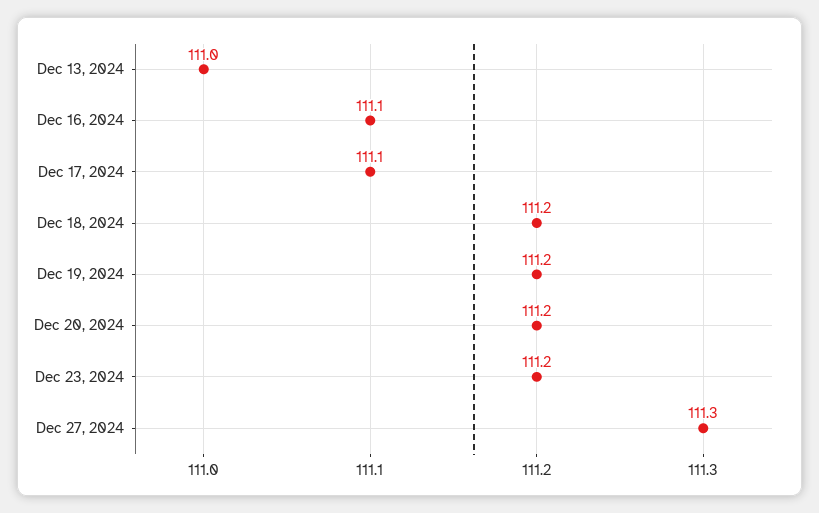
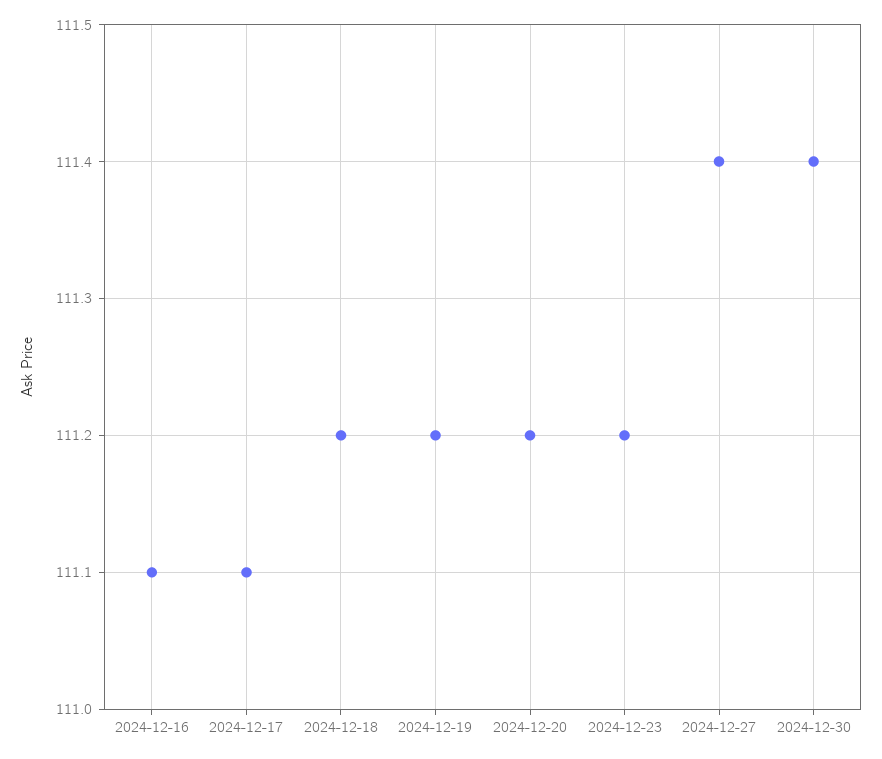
Dec 13, 2024: 111 -> none
Dec 27, 2024: 111.3 -> 111.4
2024-12-30: none -> 111.4

